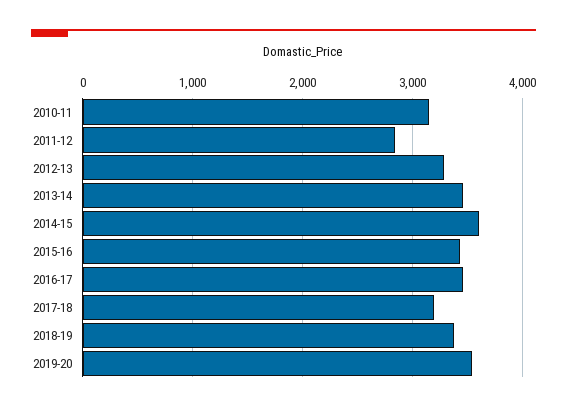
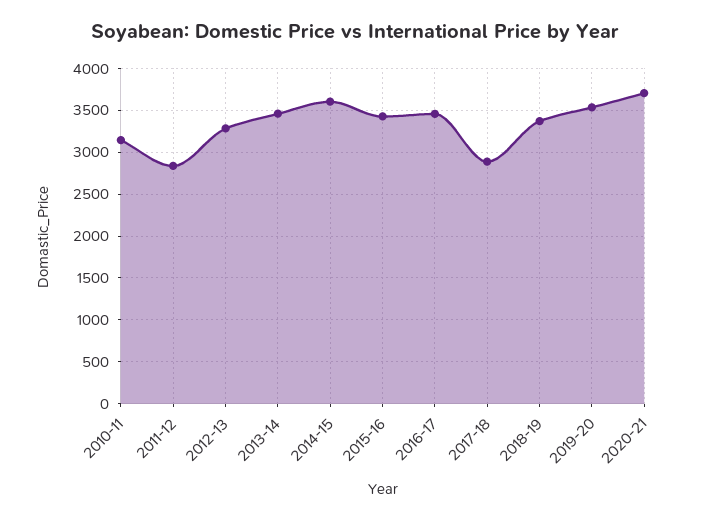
2017-18: 3200 -> 2900
2020-21: none -> 3700

